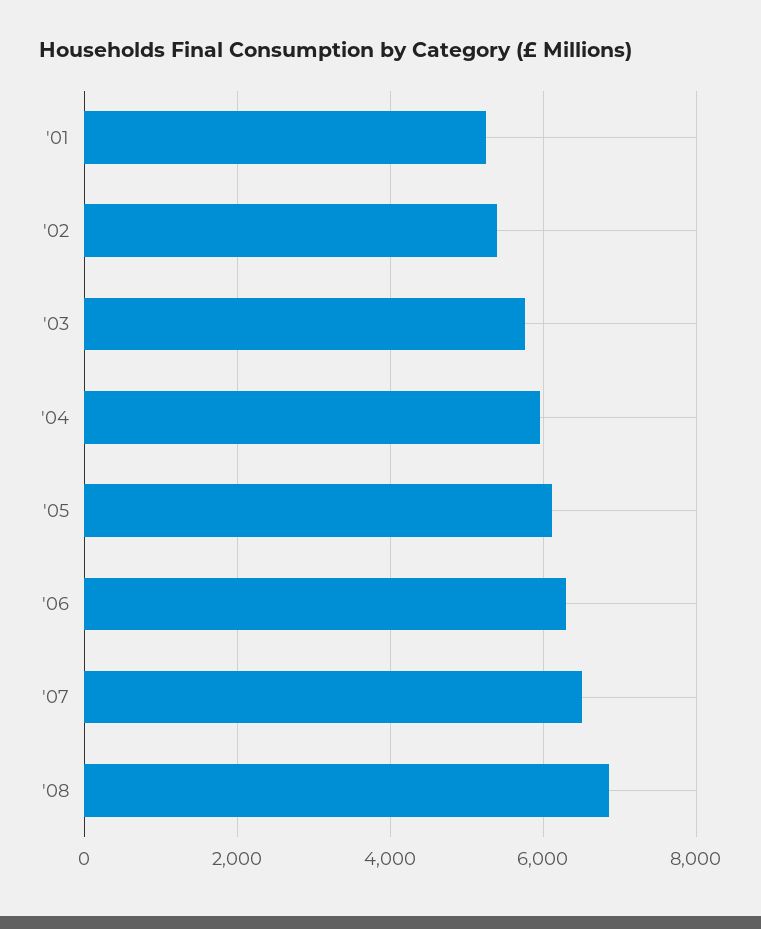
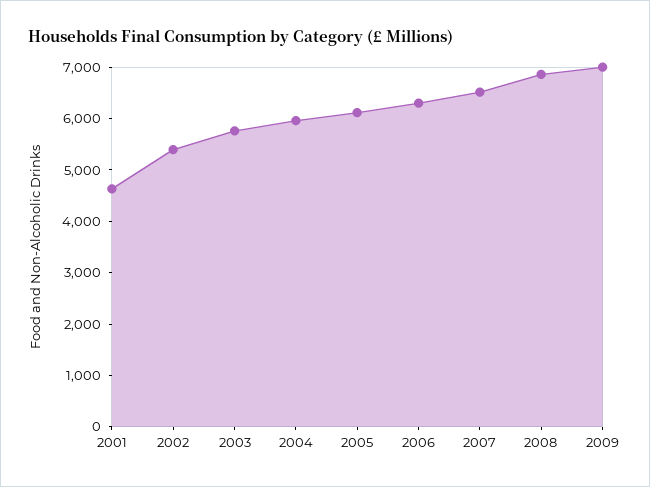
'01: 5200 -> 4600
2009: none -> 7000

